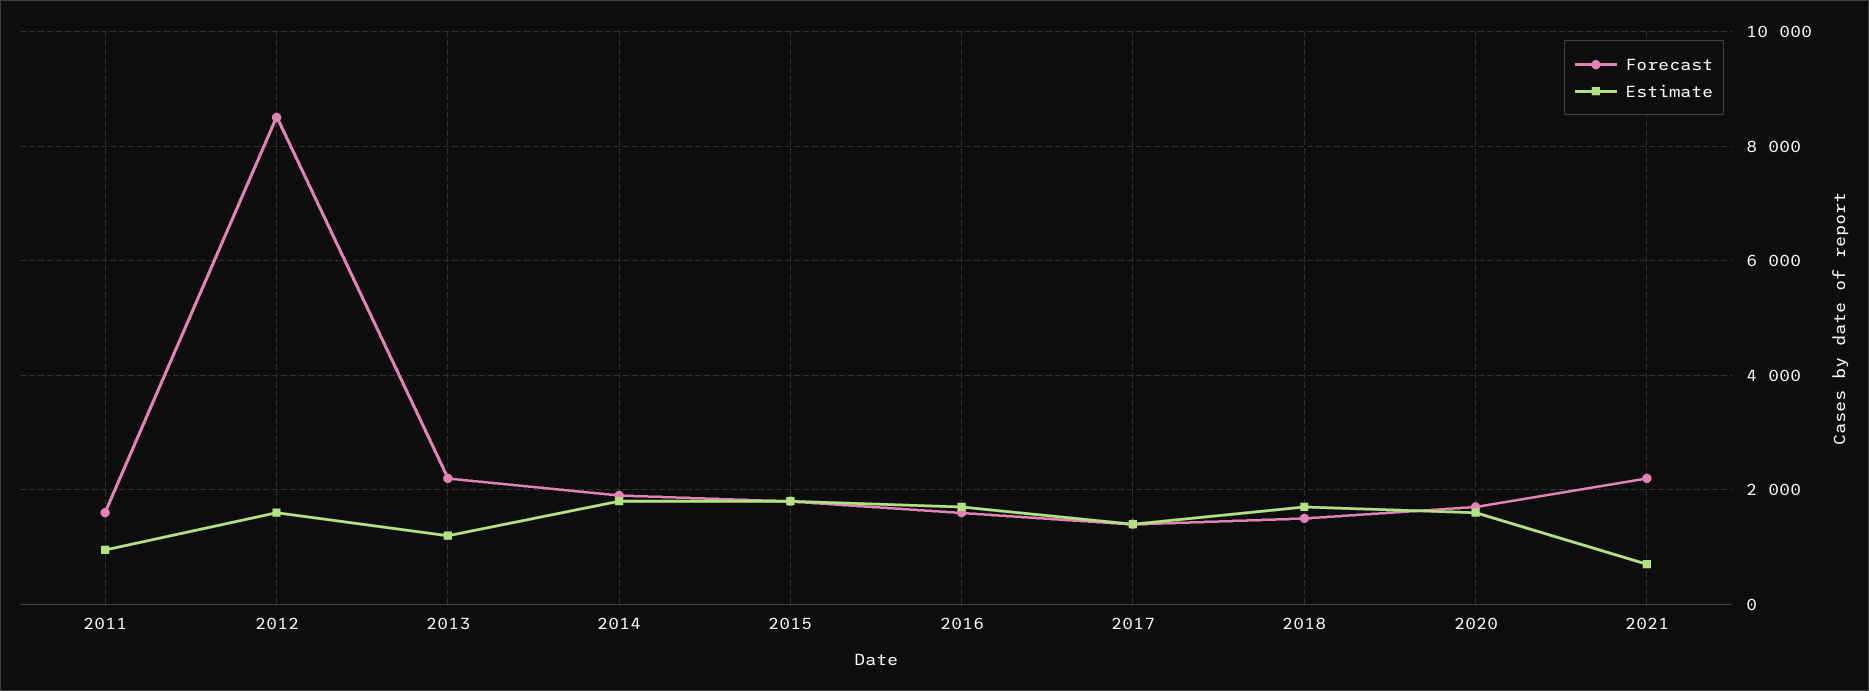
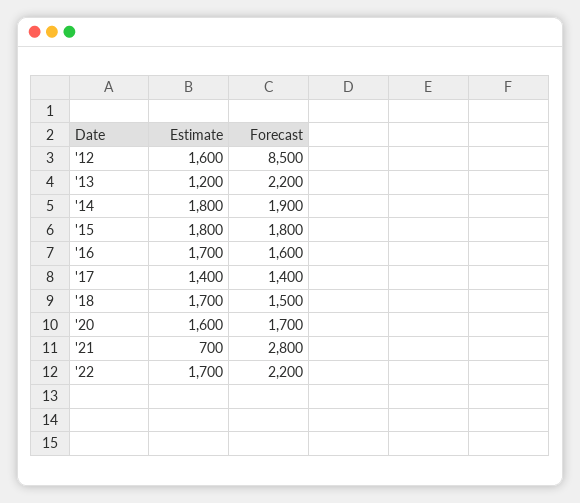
Forecast, 2011: 1600 -> none
Estimate, 2011: 1000 -> none
Forecast, 2021: 2200 -> 2800
Estimate, '22: none -> 1700
Forecast, '22: none -> 2200

